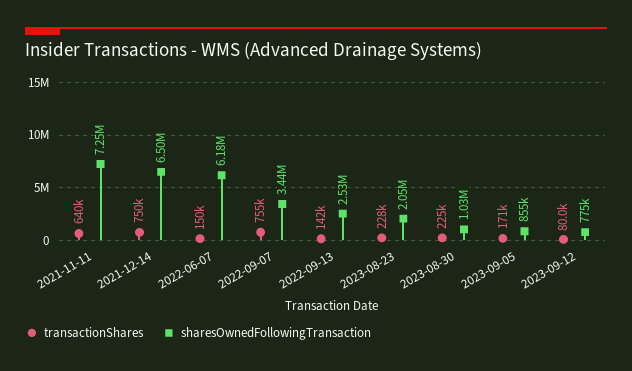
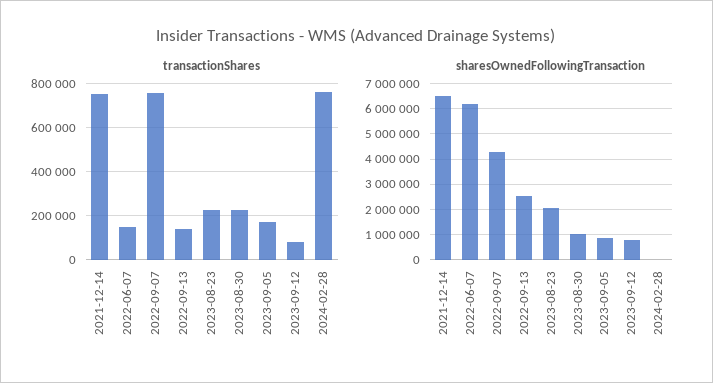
transactionShares, 2021-11-11: 640000 -> none
sharesOwnedFollowingTransaction, 2021-11-11: 7250000 -> none
sharesOwnedFollowingTransaction, 2022-09-07: 3440000 -> 4250000
transactionShares, 2024-02-28: none -> 750000
sharesOwnedFollowingTransaction, 2024-02-28: none -> 0

